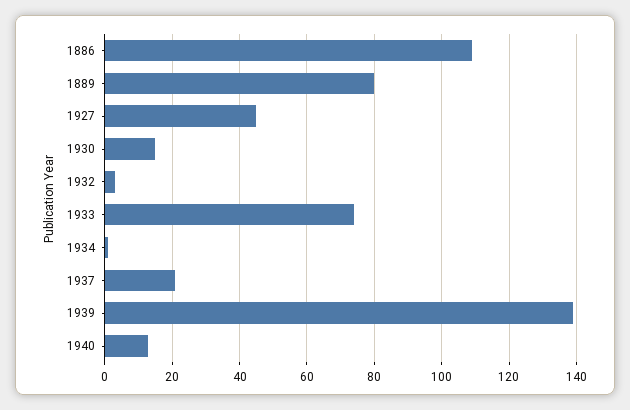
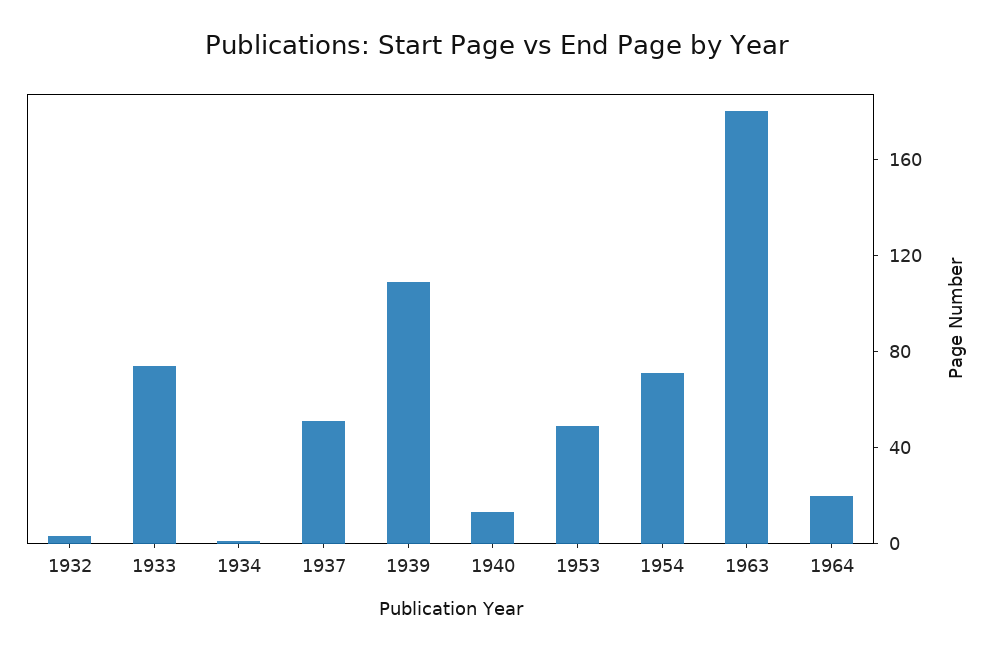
1886: 110 -> none
1889: 80 -> none
1927: 45 -> none
1930: 15 -> none
1937: 20 -> 50
1939: 140 -> 110
1953: none -> 50
1954: none -> 70
1963: none -> 180
1964: none -> 20

